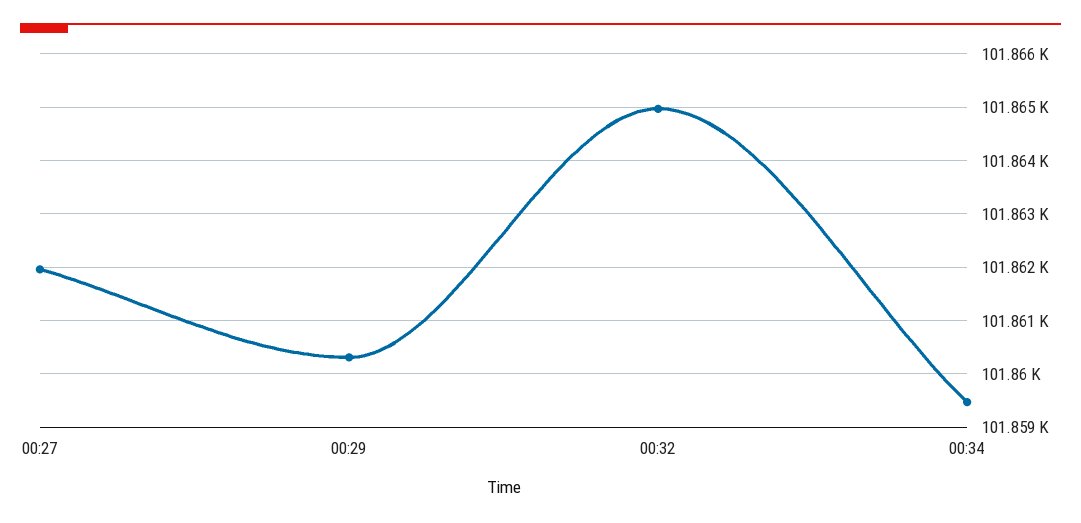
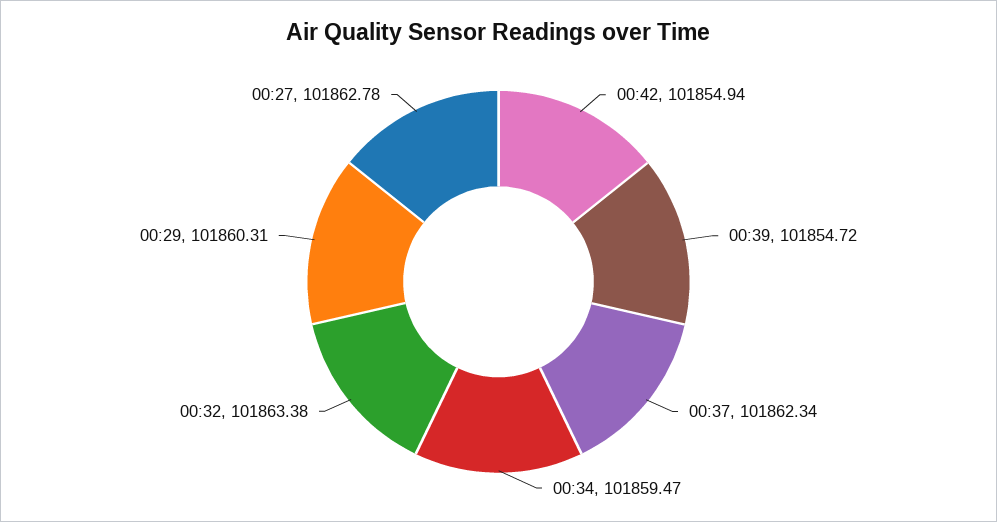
00:27: 101862 -> 101862.78
00:32: 101865 -> 101863.38
00:42: none -> 101854.94
00:39: none -> 101854.72
00:37: none -> 101862.34

